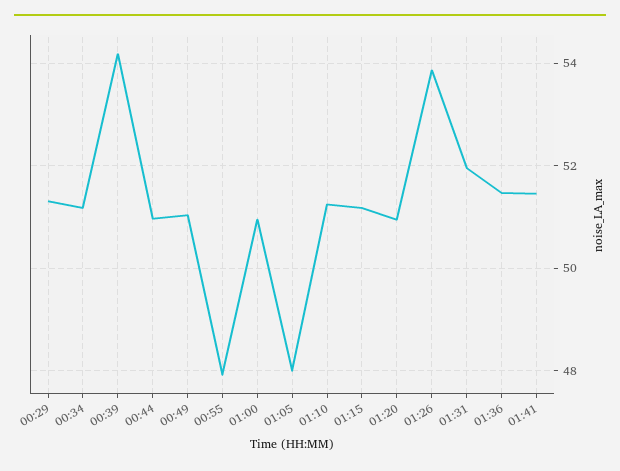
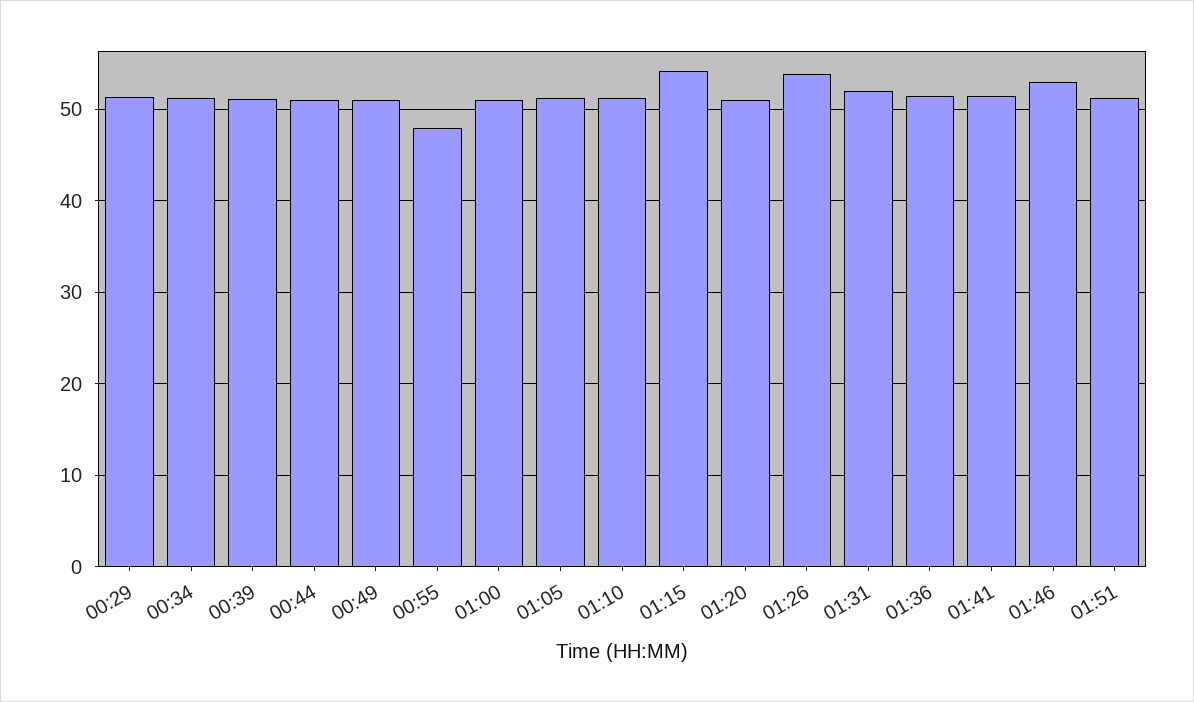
00:39: 54.2 -> 51
01:05: 48 -> 51
01:15: 51.2 -> 54
01:46: none -> 53
01:51: none -> 51

